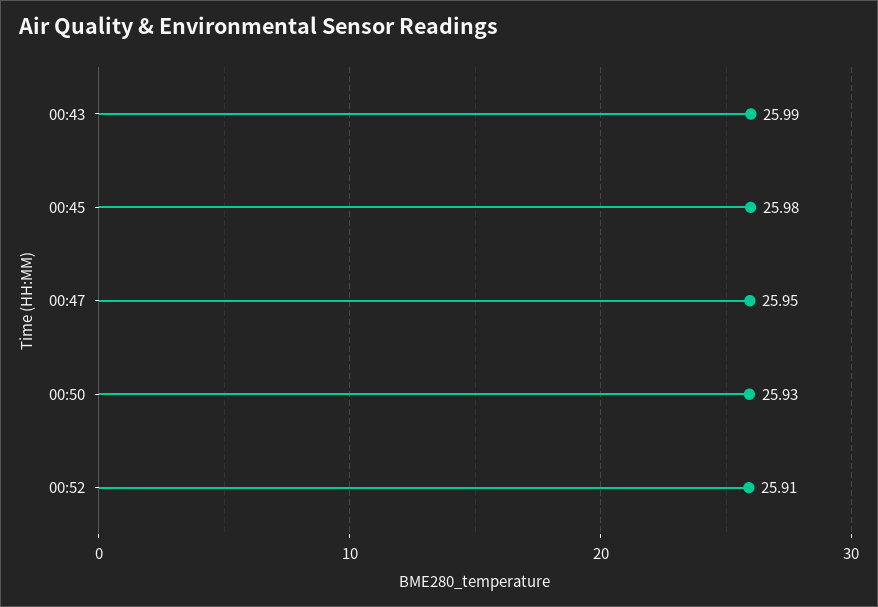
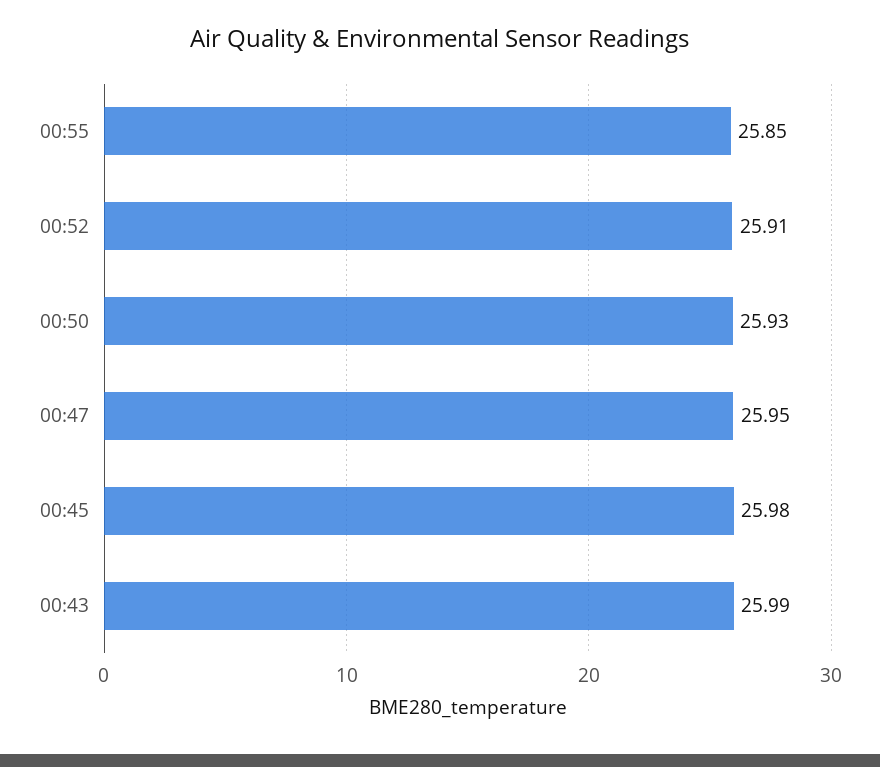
00:55: none -> 25.85

